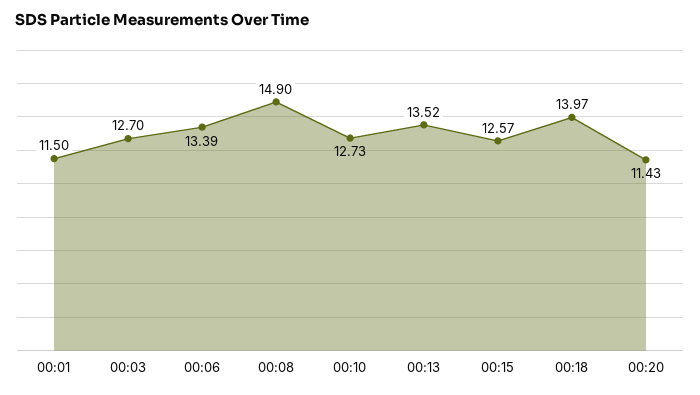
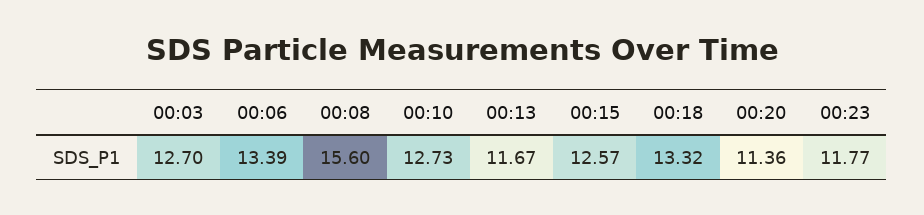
00:01: 11.5 -> none
00:08: 14.9 -> 15.6
00:13: 13.52 -> 11.67
00:18: 13.97 -> 13.32
00:20: 11.43 -> 11.36
00:23: none -> 11.77

